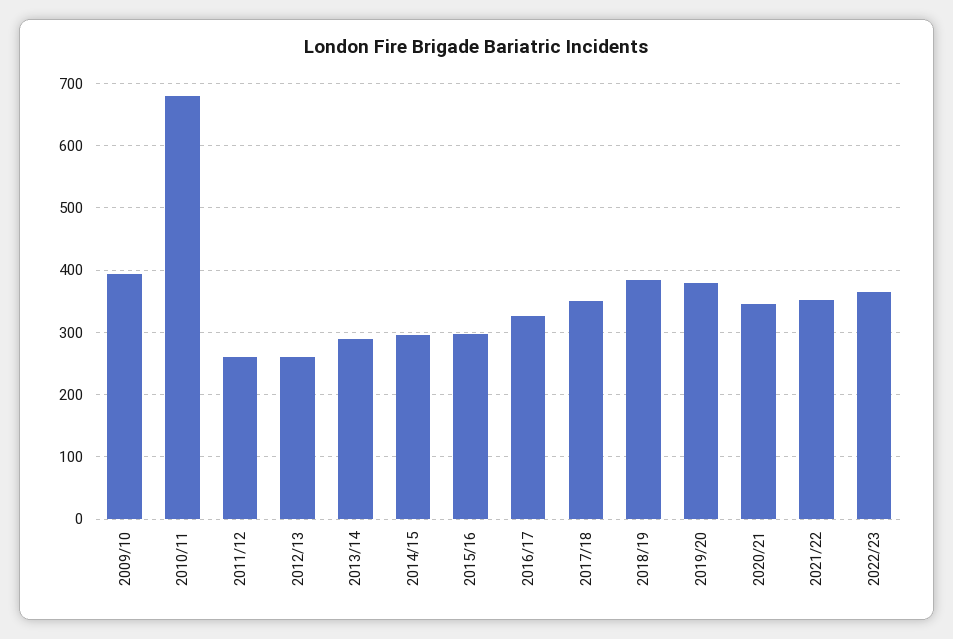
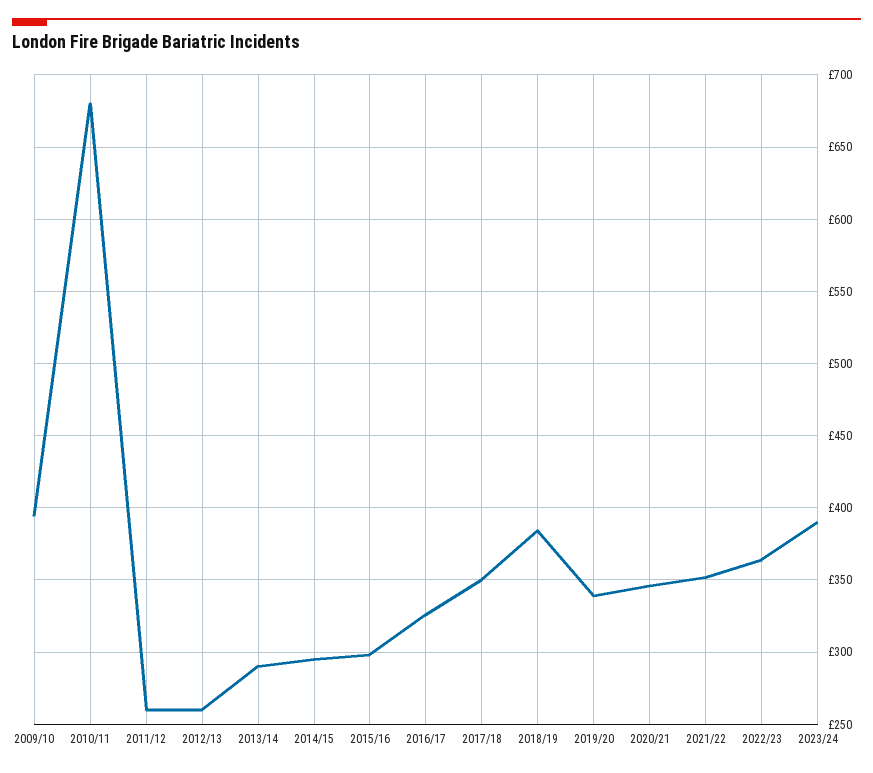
2019/20: 380 -> 340
2023/24: none -> 390

